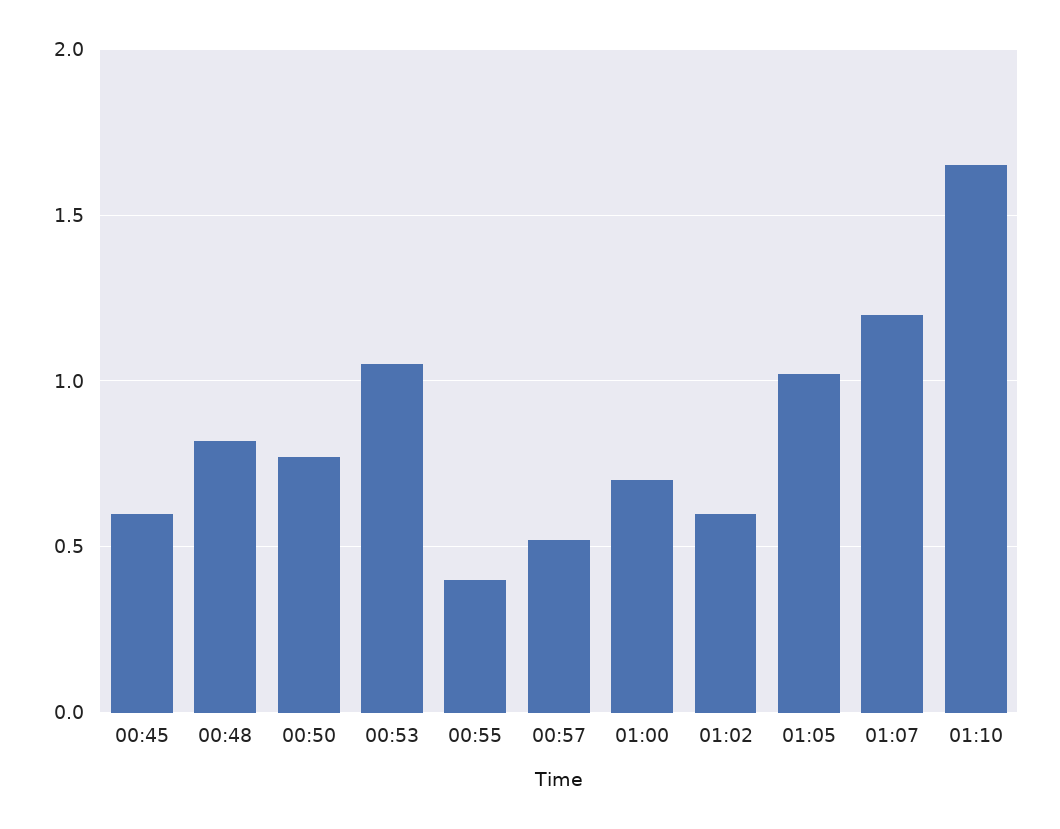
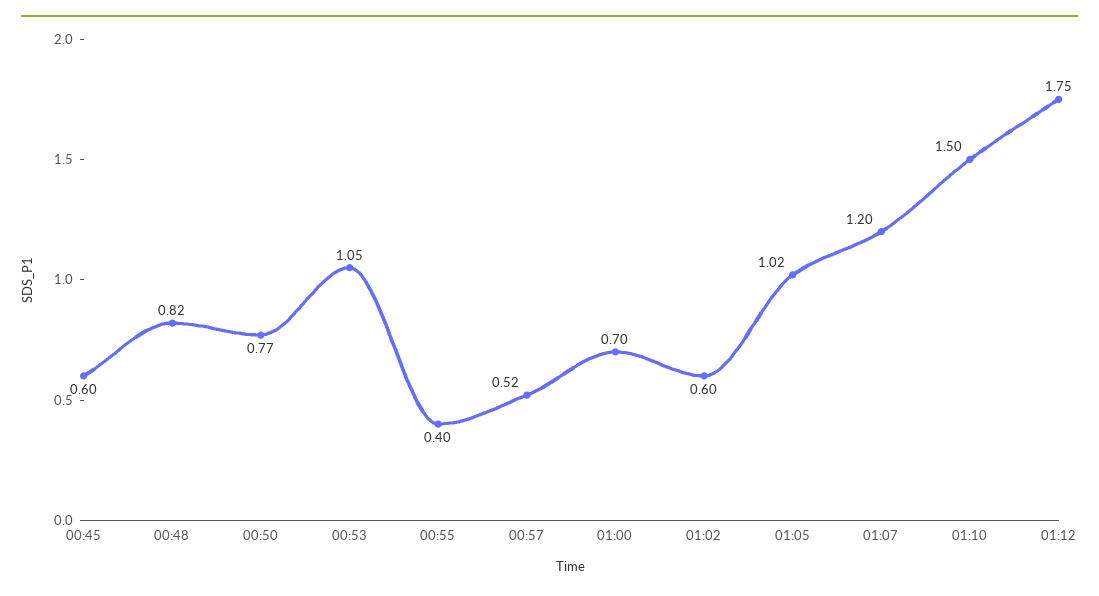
01:10: 1.65 -> 1.5
01:12: none -> 1.75

